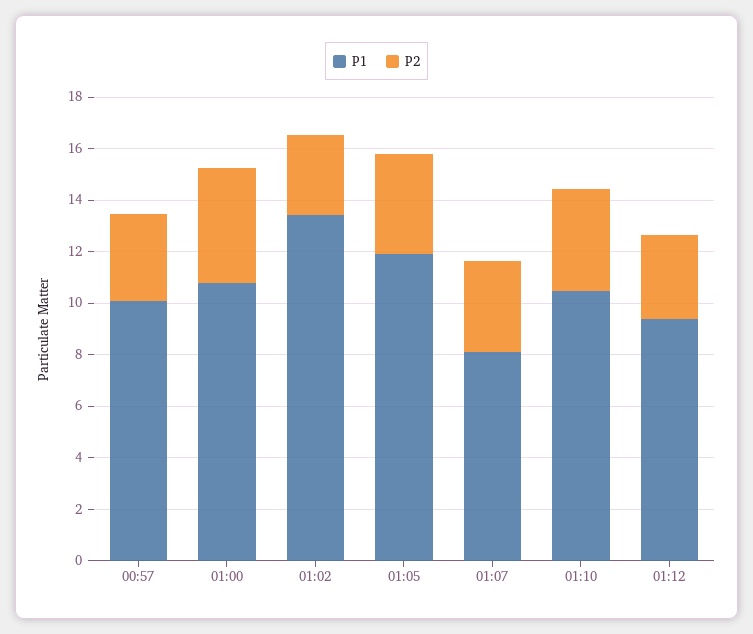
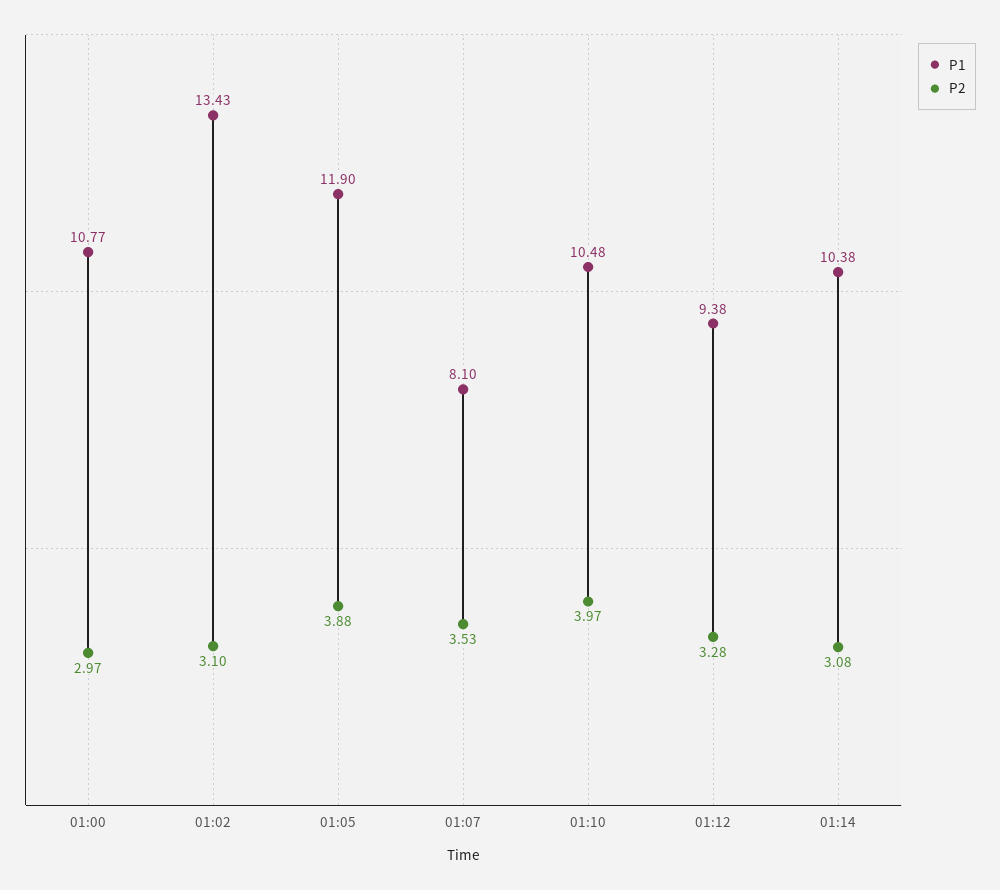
P1, 00:57: 10 -> none
P2, 00:57: 3.5 -> none
P2, 01:00: 4.5 -> 2.97
P1, 01:14: none -> 10.38
P2, 01:14: none -> 3.08

